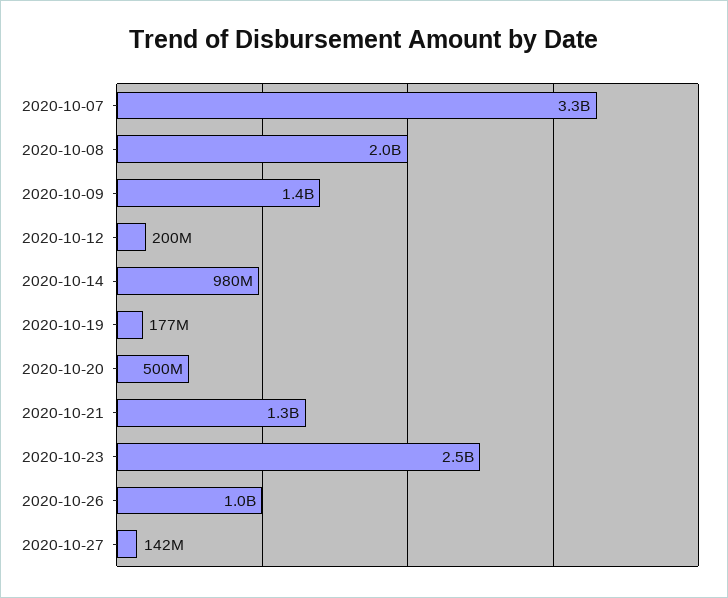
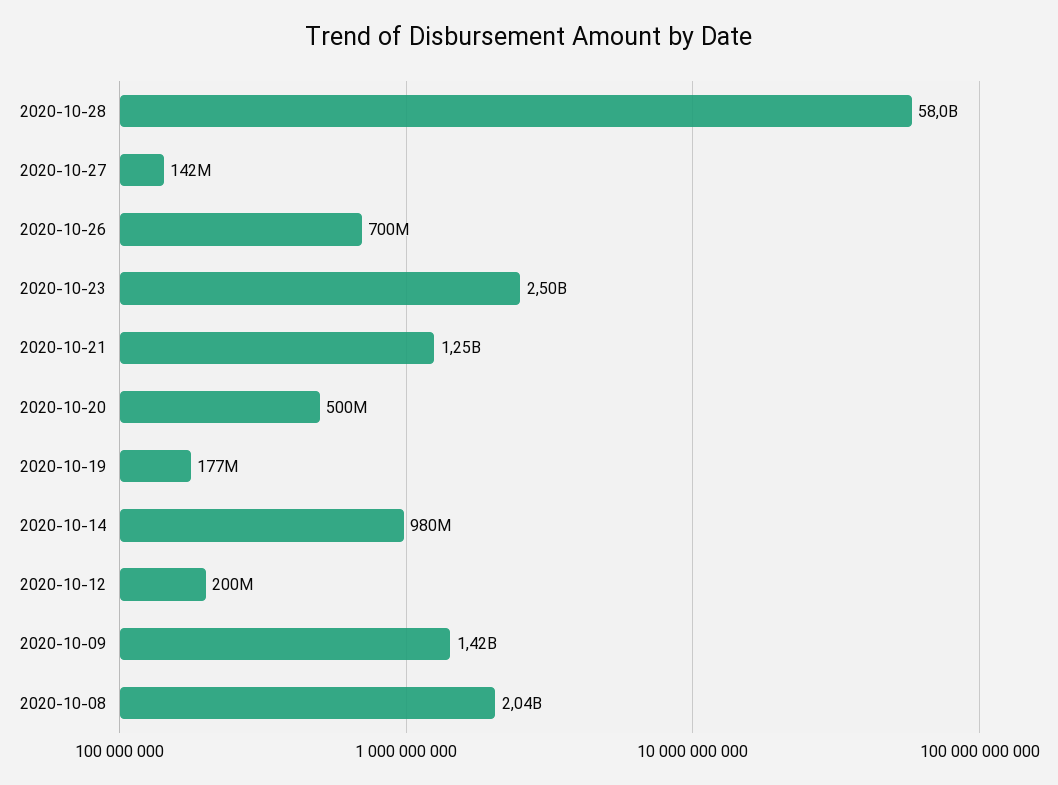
2020-10-07: 3300000000 -> none
2020-10-26: 1000000000 -> 700000000
2020-10-28: none -> 58000000000

